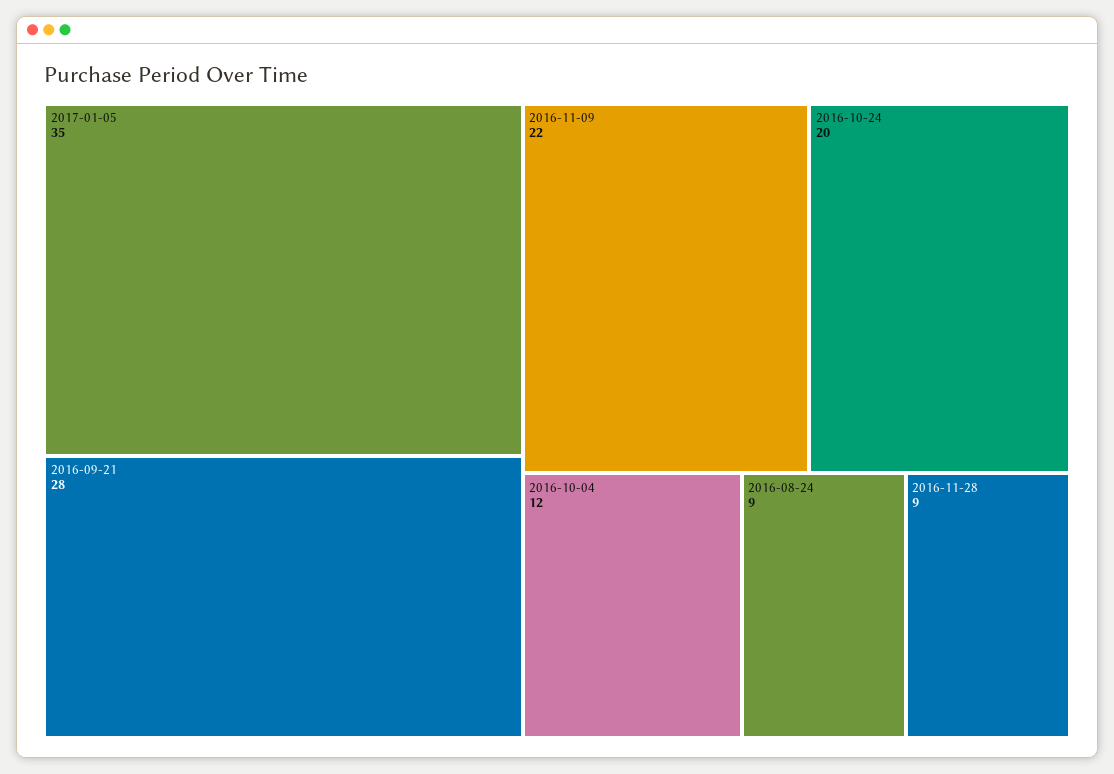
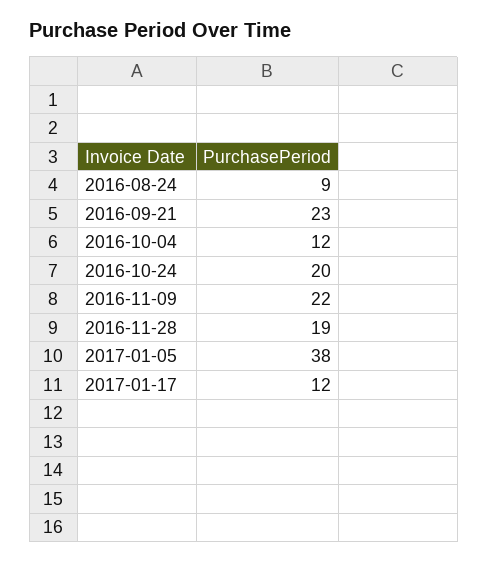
2017-01-05: 35 -> 38
2016-09-21: 28 -> 23
2016-11-28: 9 -> 19
2017-01-17: none -> 12

